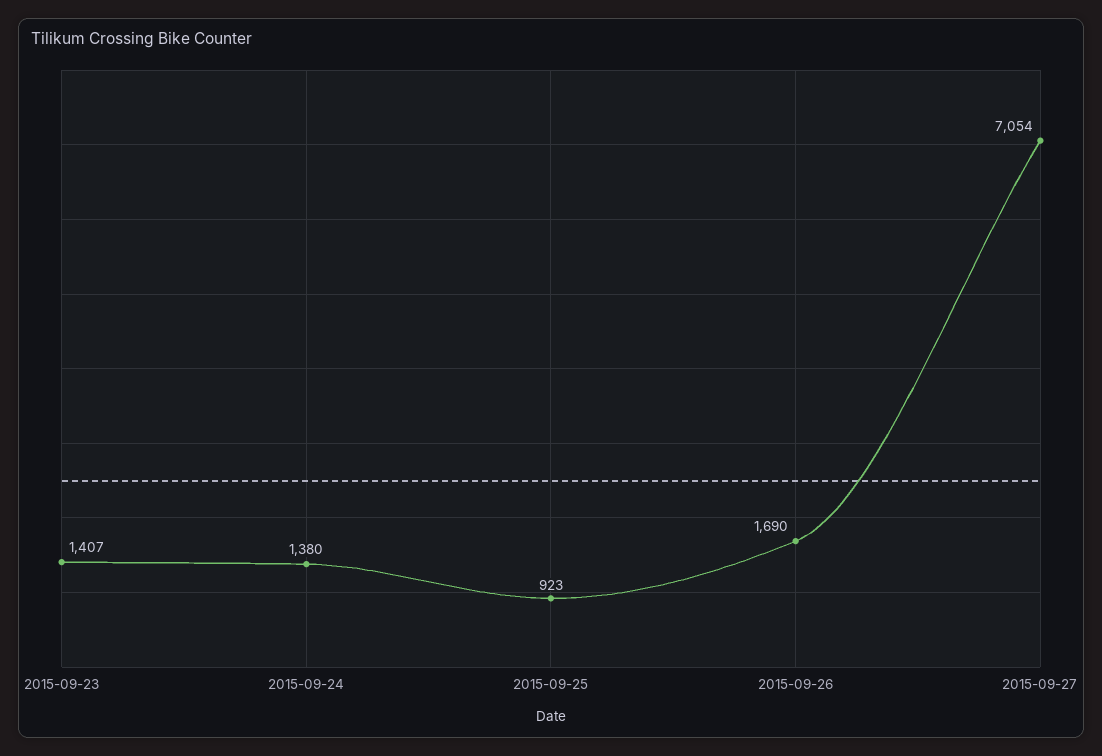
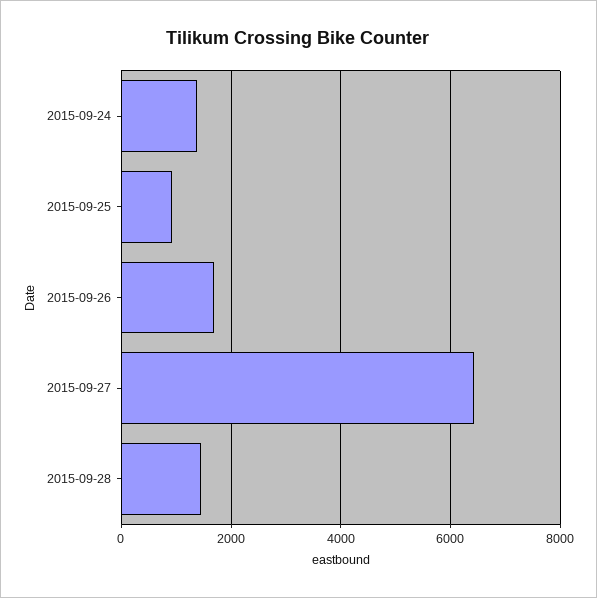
2015-09-23: 1407 -> none
2015-09-27: 7054 -> 6400
2015-09-28: none -> 1400

